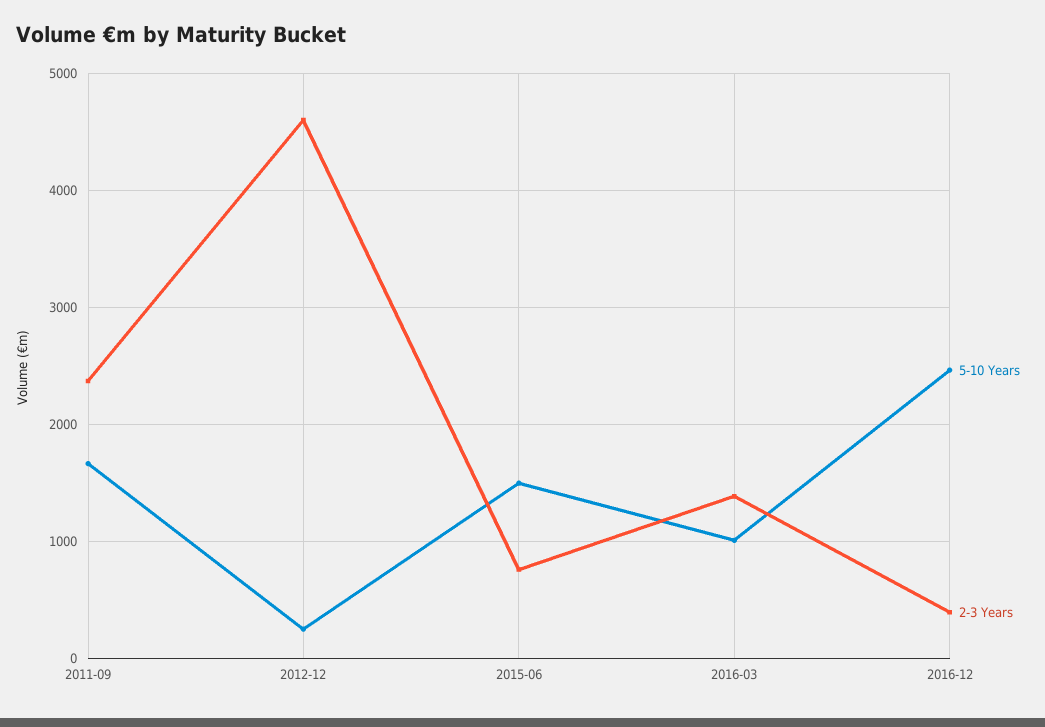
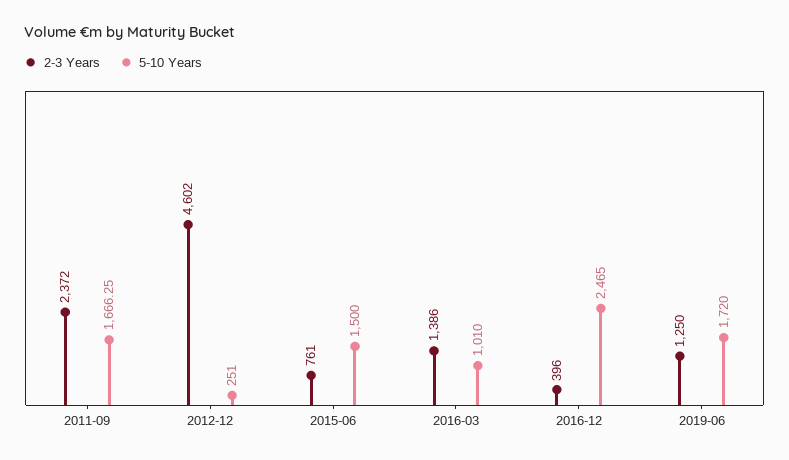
2-3 Years, 2019-06: none -> 1250
5-10 Years, 2019-06: none -> 1720

